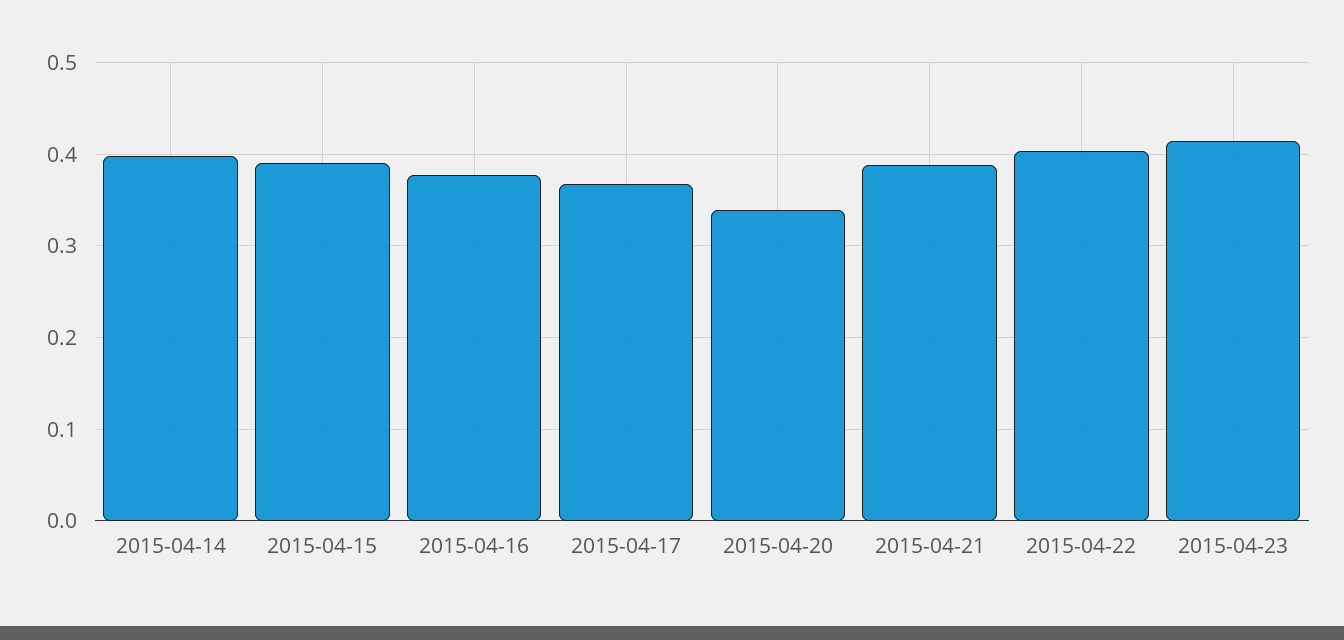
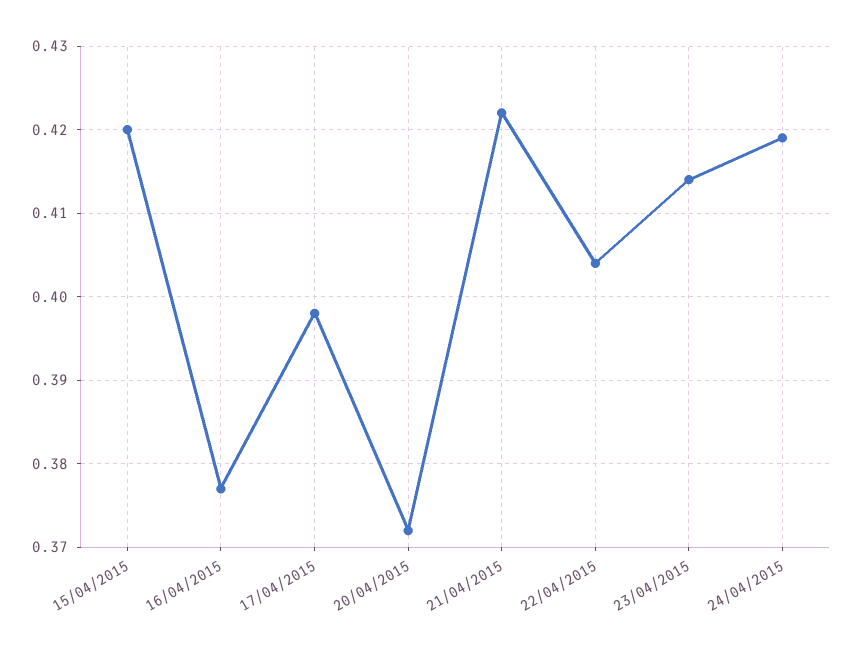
2015-04-14: 0.4 -> none
2015-04-15: 0.39 -> 0.42
2015-04-17: 0.37 -> 0.398
2015-04-20: 0.34 -> 0.372
2015-04-21: 0.39 -> 0.422
24/04/2015: none -> 0.419

